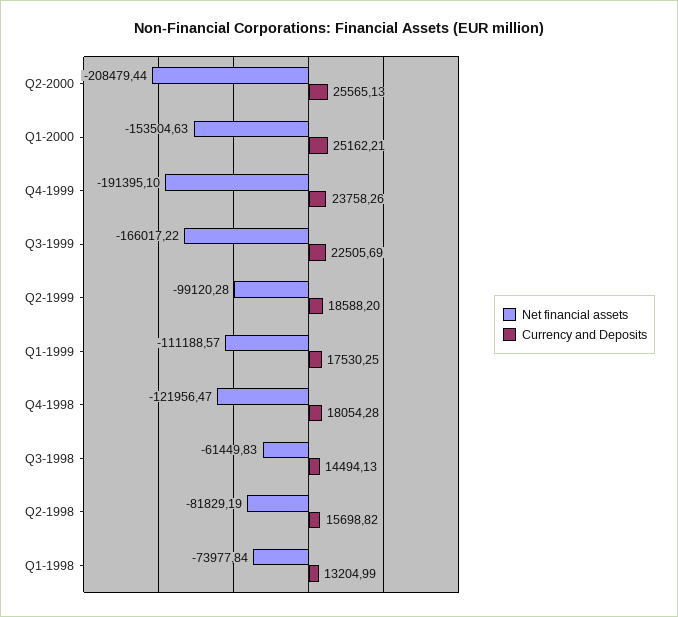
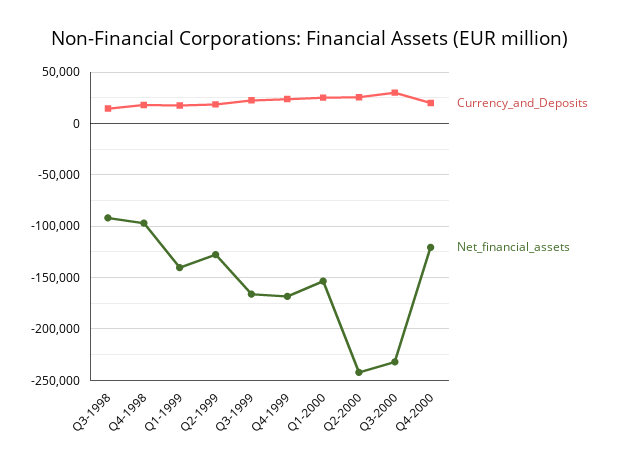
Net financial assets, Q2-2000: -208479.44 -> -240000
Net financial assets, Q4-1999: -191395.1 -> -170000
Net financial assets, Q2-1999: -99120.28 -> -130000
Net financial assets, Q1-1999: -111188.57 -> -140000
Net financial assets, Q4-1998: -121956.47 -> -100000
Net financial assets, Q3-1998: -61449.83 -> -90000
Net financial assets, Q2-1998: -81829.19 -> none
Currency and Deposits, Q2-1998: 15698.82 -> none
Net financial assets, Q1-1998: -73977.84 -> none
Currency and Deposits, Q1-1998: 13204.99 -> none
Currency and Deposits, Q3-2000: none -> 30000
Net financial assets, Q3-2000: none -> -230000
Currency and Deposits, Q4-2000: none -> 20000
Net financial assets, Q4-2000: none -> -120000

